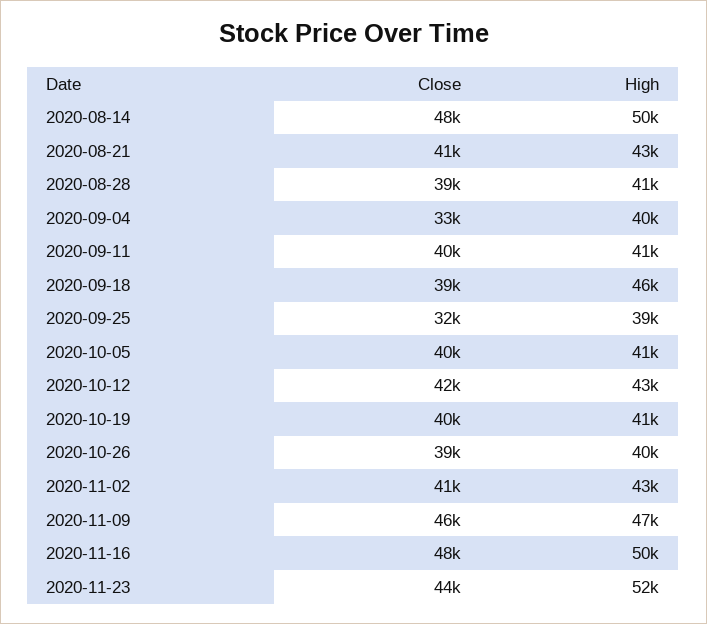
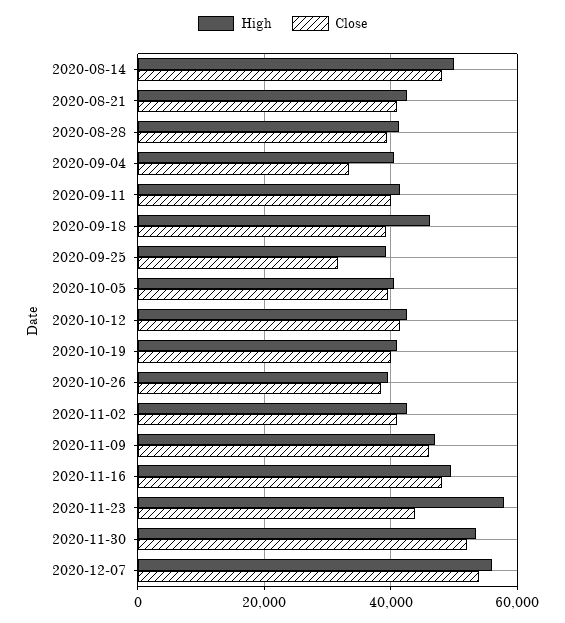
High, 2020-11-23: 52000 -> 58000
High, 2020-11-30: none -> 54000
Close, 2020-11-30: none -> 52000
High, 2020-12-07: none -> 56000
Close, 2020-12-07: none -> 54000

